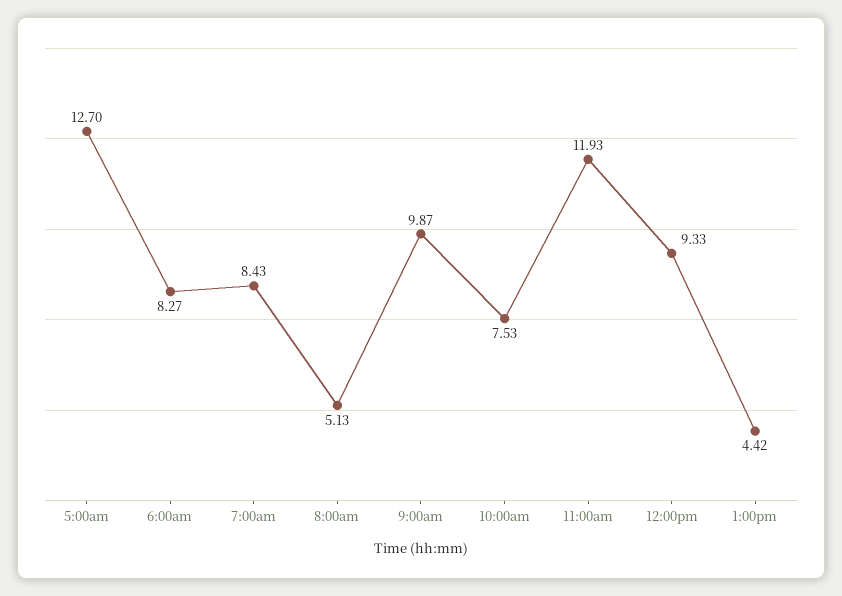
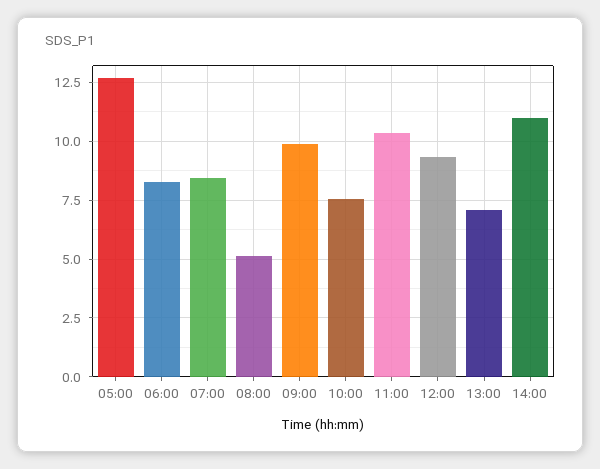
11:00am: 11.93 -> 10.5
1:00pm: 4.42 -> 7
14:00: none -> 11

